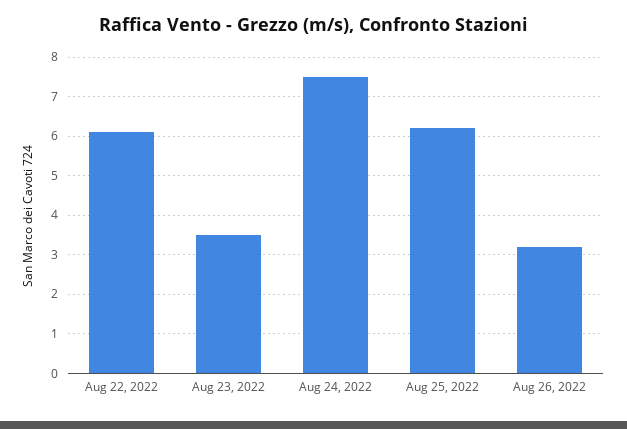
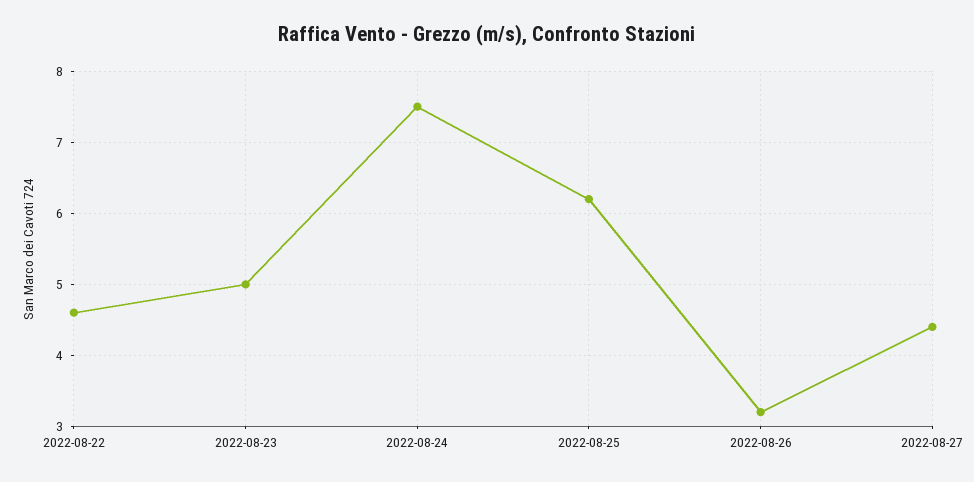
Aug 22, 2022: 6 -> 4.6
Aug 23, 2022: 3.5 -> 5
2022-08-27: none -> 4.4

